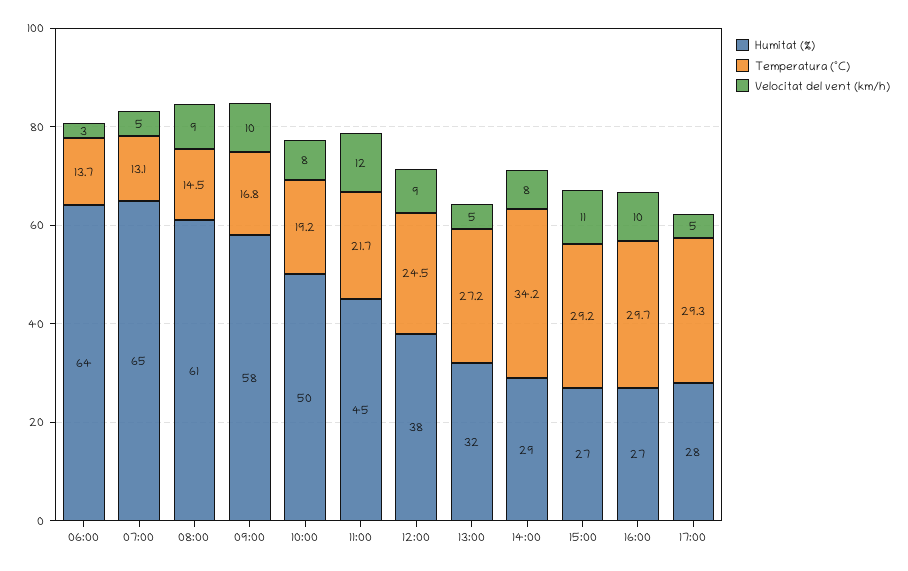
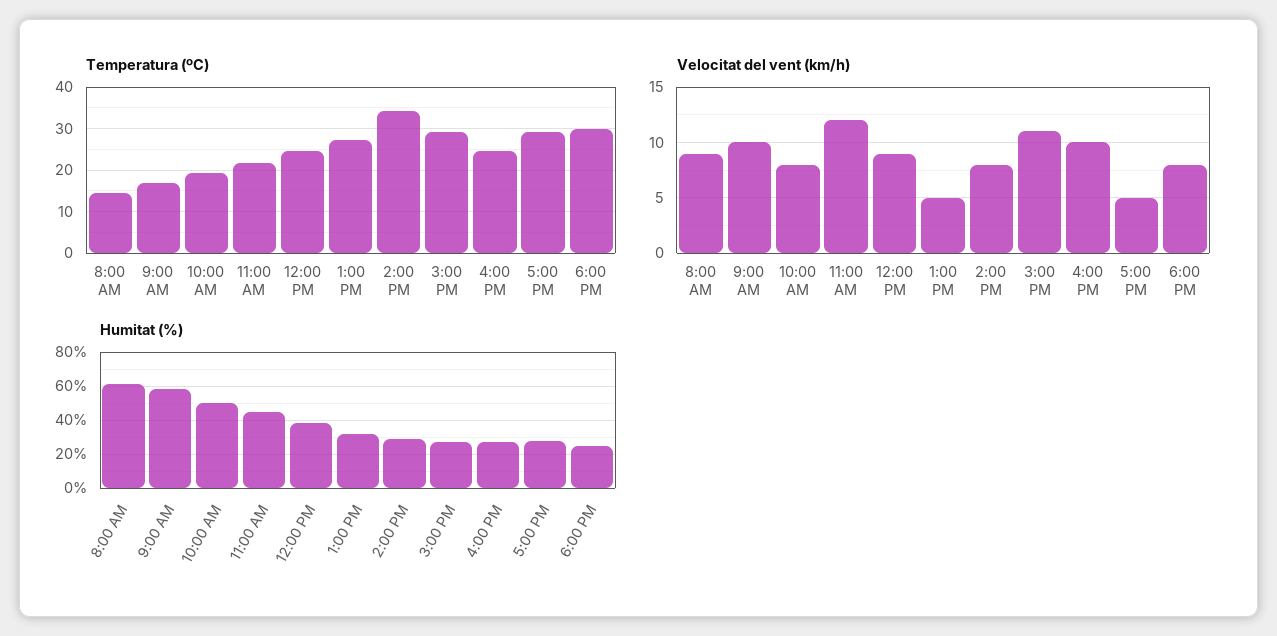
Humitat (%), 06:00: 64 -> none
Temperatura (ºC), 06:00: 13.7 -> none
Velocitat del vent (km/h), 06:00: 3 -> none
Humitat (%), 07:00: 65 -> none
Temperatura (ºC), 07:00: 13.1 -> none
Velocitat del vent (km/h), 07:00: 5 -> none
Temperatura (ºC), 16:00: 29.7 -> 24
Temperatura (ºC), 6:00 PM: none -> 30
Velocitat del vent (km/h), 6:00 PM: none -> 8
Humitat (%), 6:00 PM: none -> 25

